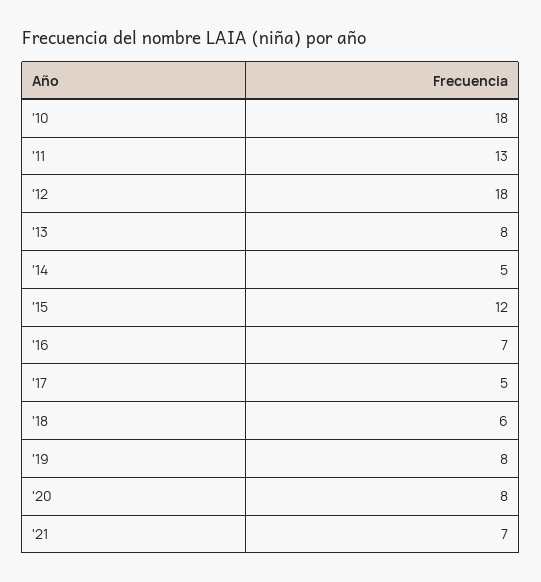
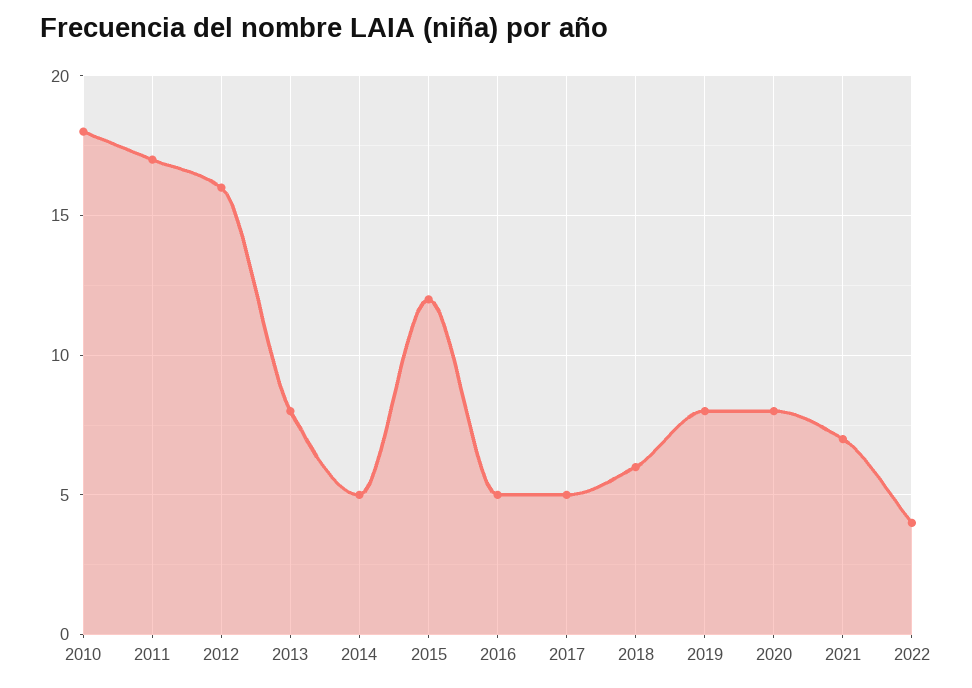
'11: 13 -> 17
'12: 18 -> 16
'16: 7 -> 5
2022: none -> 4

